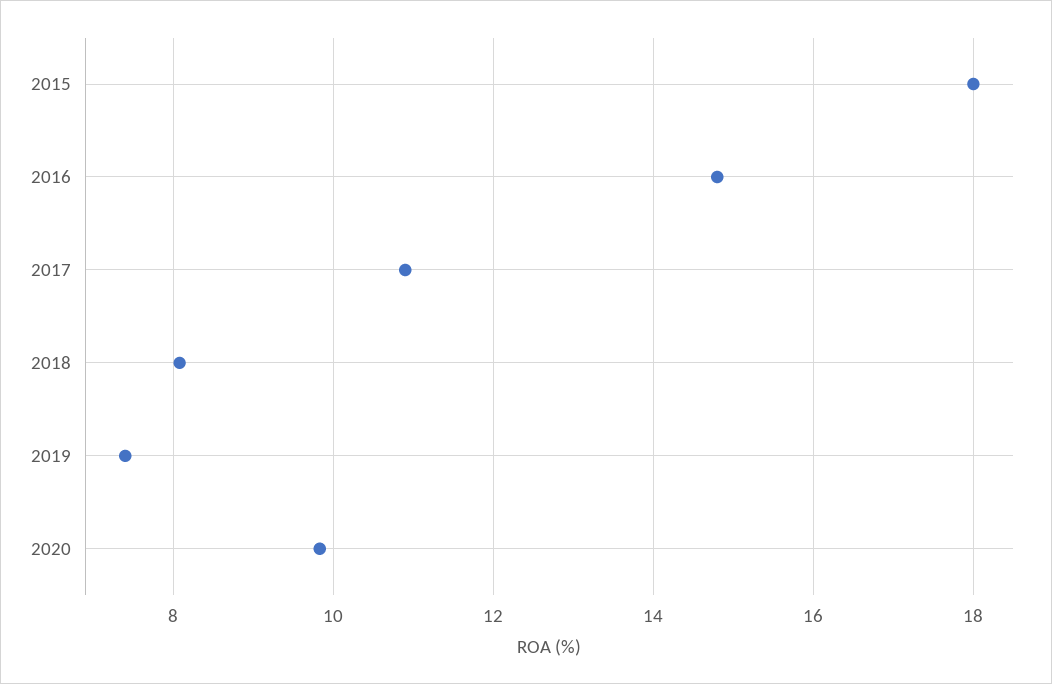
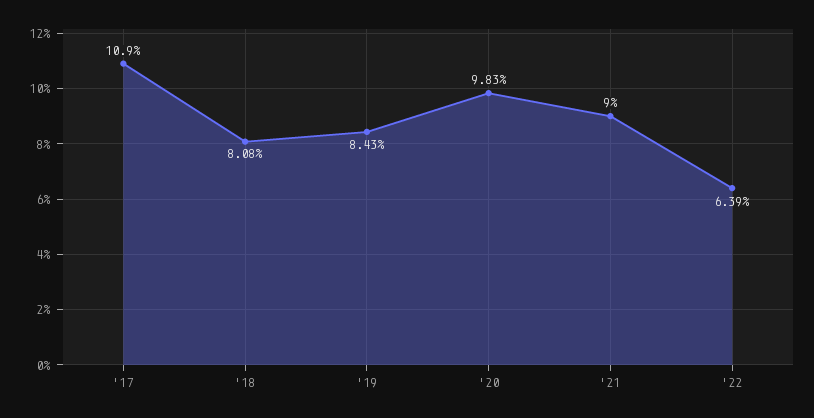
2015: 18 -> none
2016: 14.8 -> none
2019: 7.4 -> 8.43
'21: none -> 9
'22: none -> 6.39

